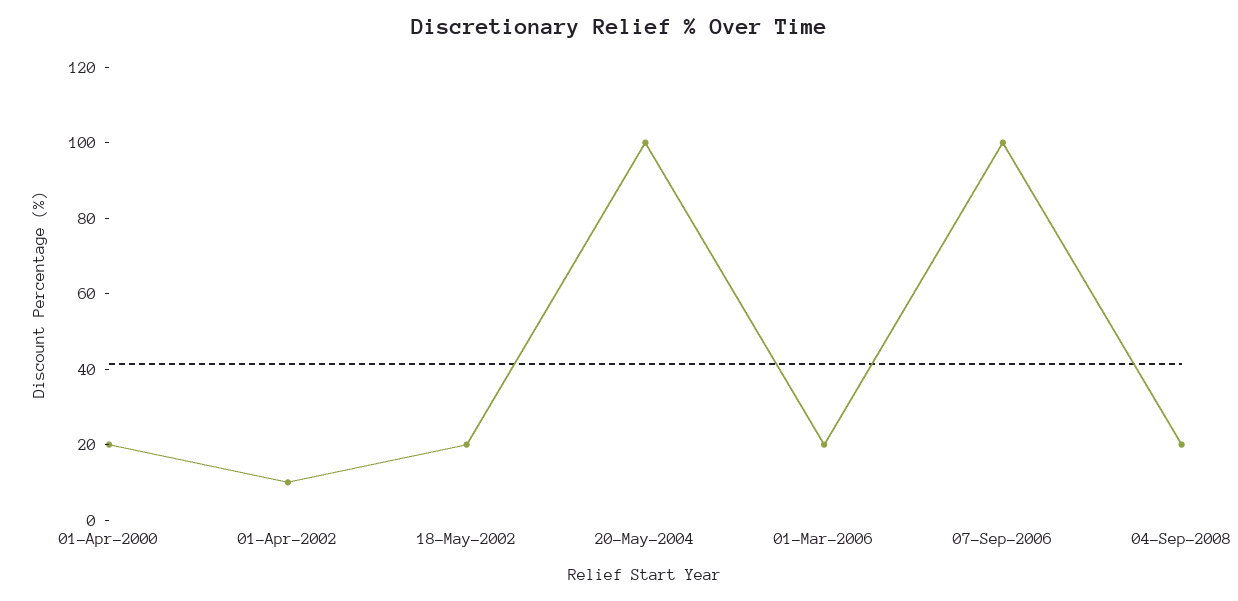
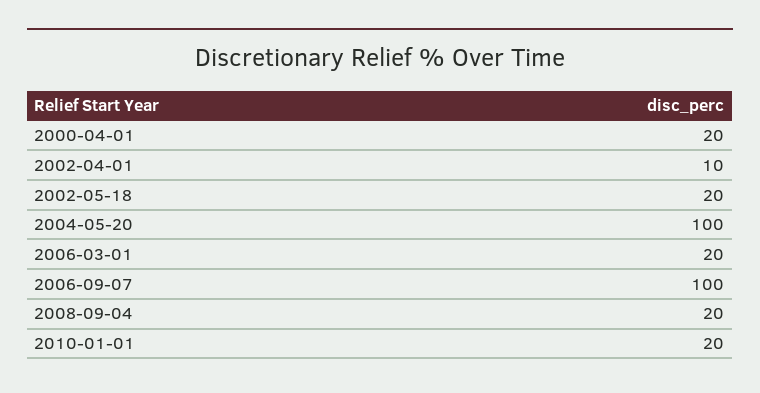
2010-01-01: none -> 20

